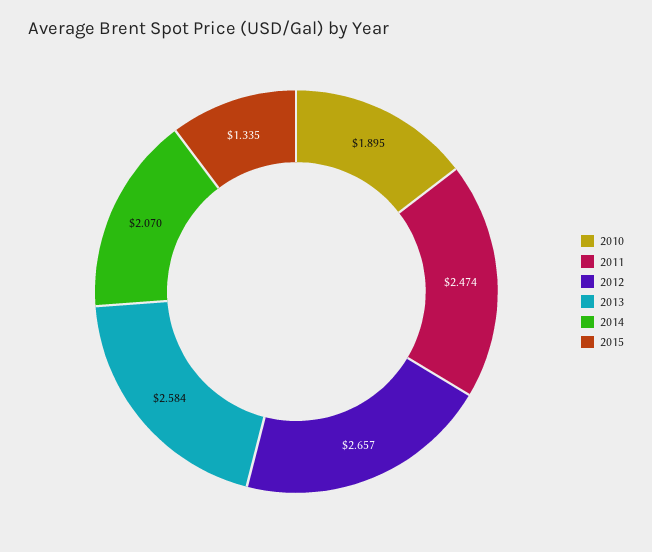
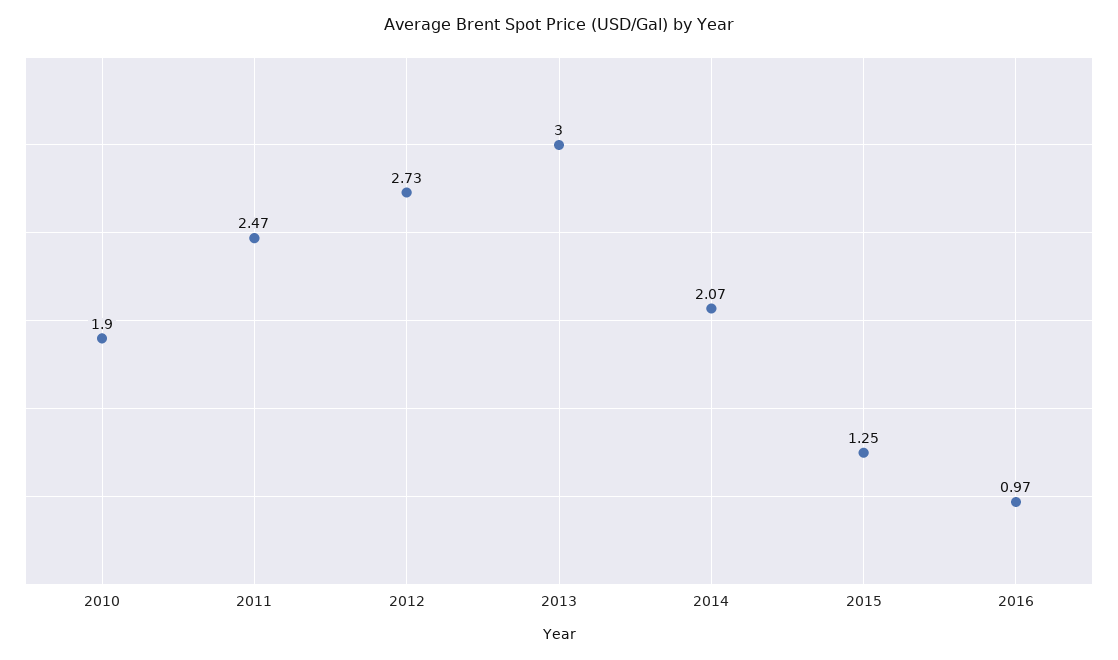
2012: 2.657 -> 2.73
2013: 2.584 -> 3
2015: 1.335 -> 1.25
2016: none -> 0.97

